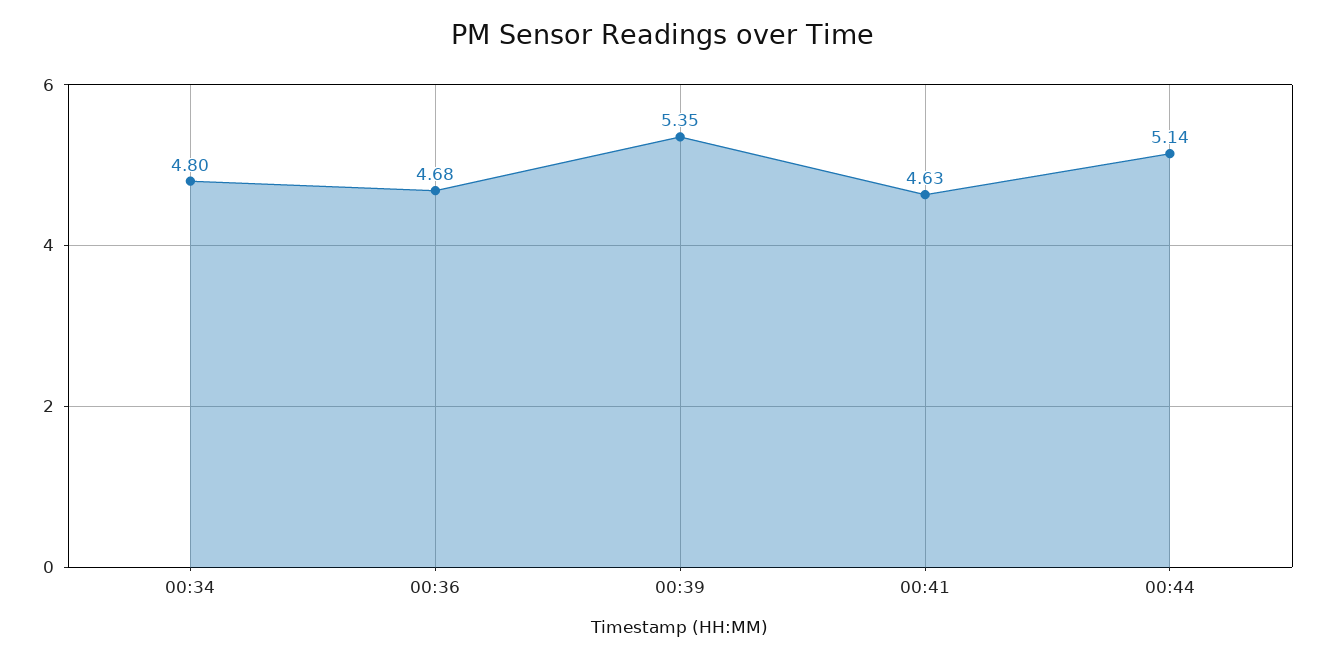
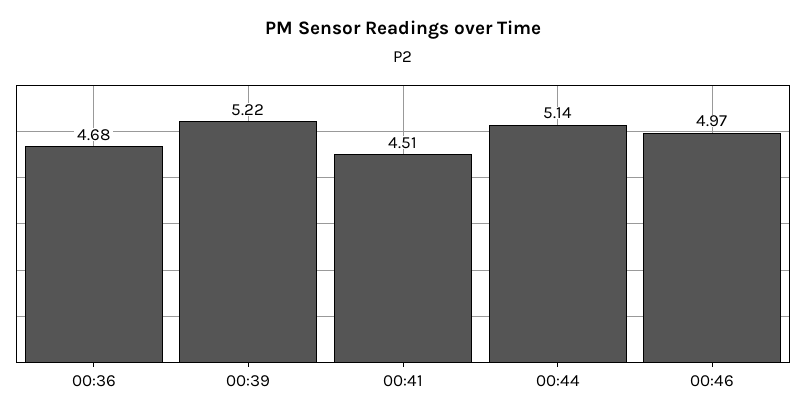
00:34: 4.8 -> none
00:39: 5.35 -> 5.22
00:41: 4.63 -> 4.51
00:46: none -> 4.97

